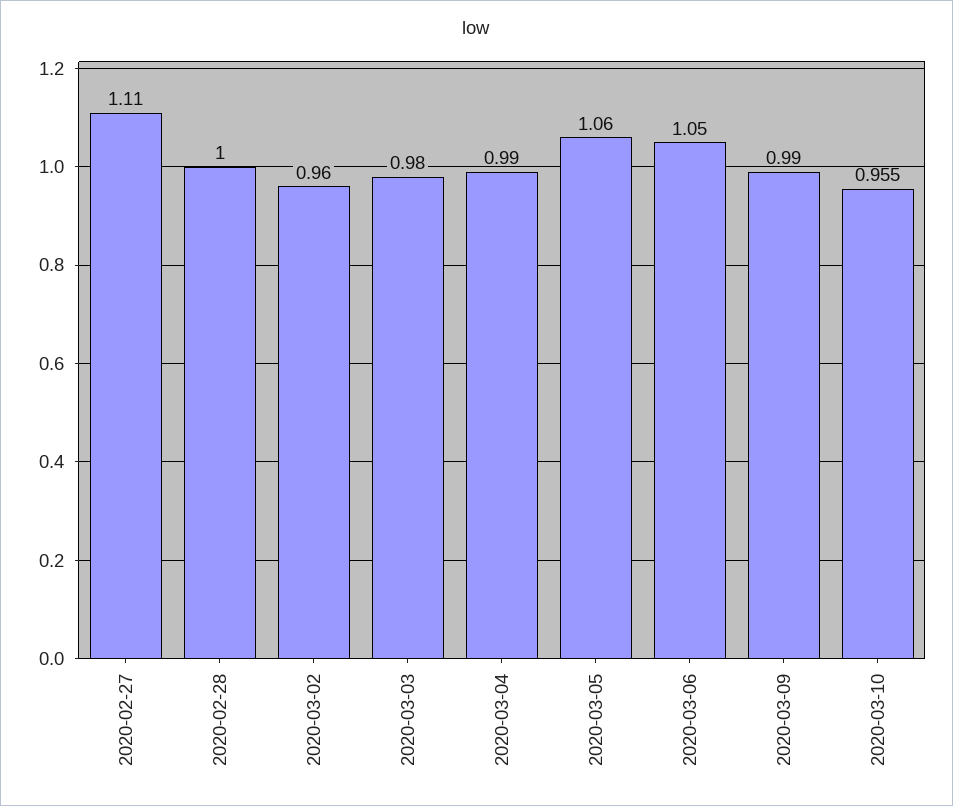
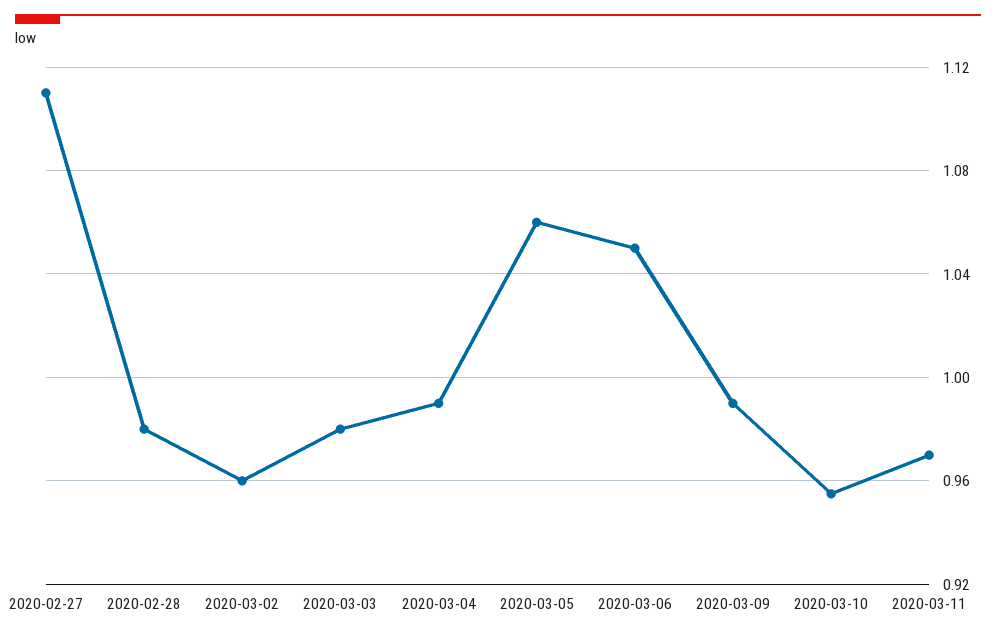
2020-02-28: 1 -> 0.98
2020-03-11: none -> 0.97

